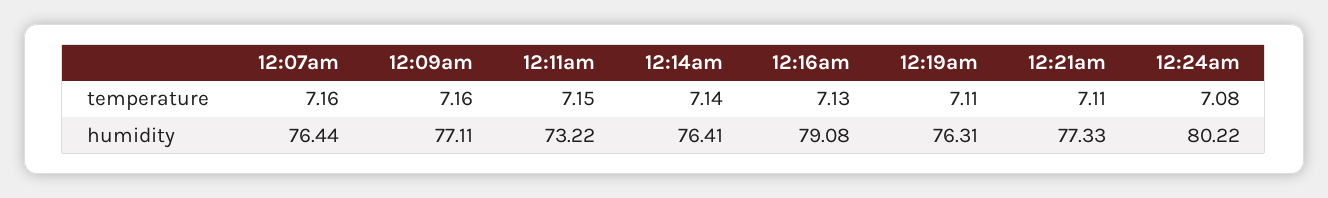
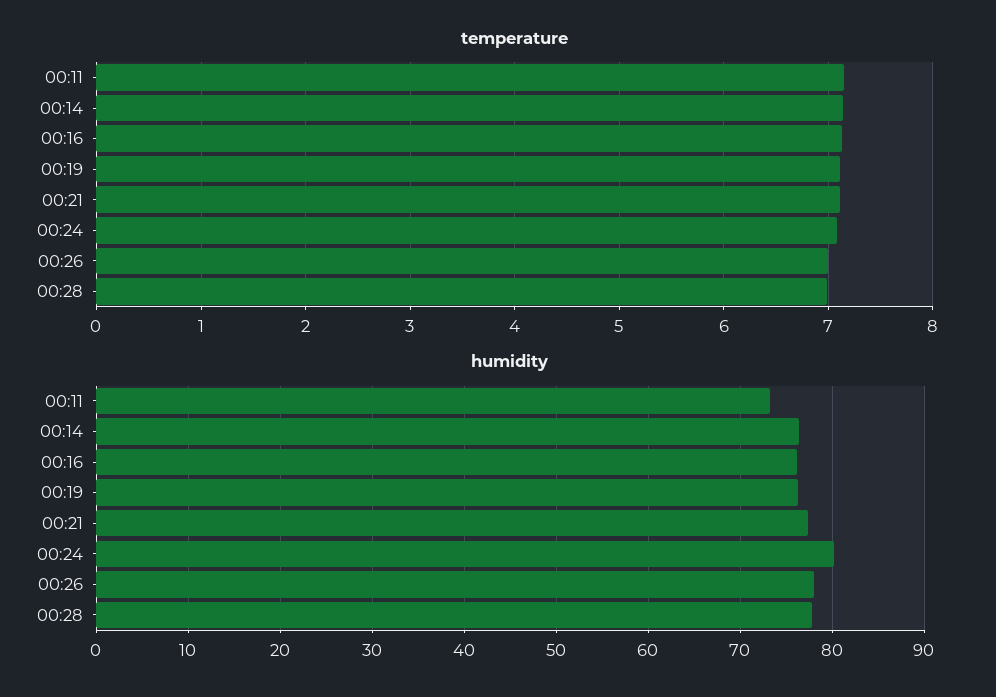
temperature, 12:07am: 7.16 -> none
temperature, 12:09am: 7.16 -> none
humidity, 12:07am: 76.44 -> none
humidity, 12:09am: 77.11 -> none
humidity, 12:16am: 79.08 -> 76
temperature, 00:26: none -> 7
temperature, 00:28: none -> 7
humidity, 00:26: none -> 78
humidity, 00:28: none -> 78

